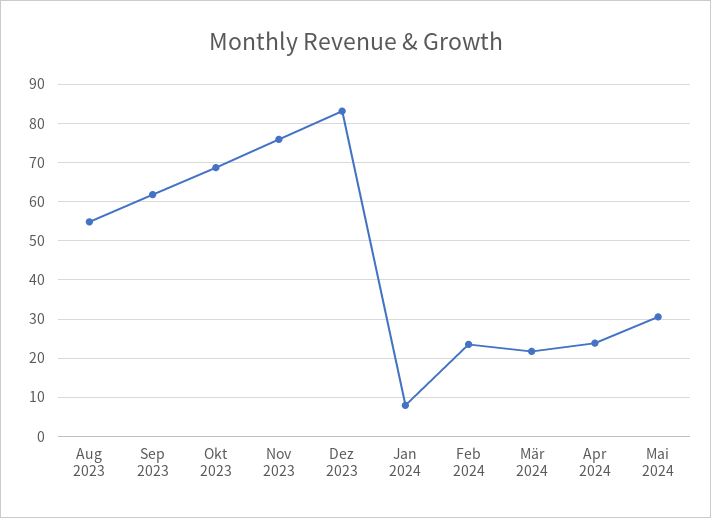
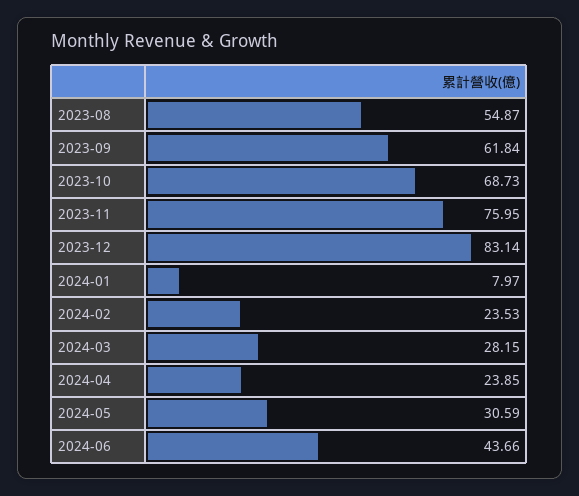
Mär 2024: 22 -> 28.15
2024-06: none -> 43.66

